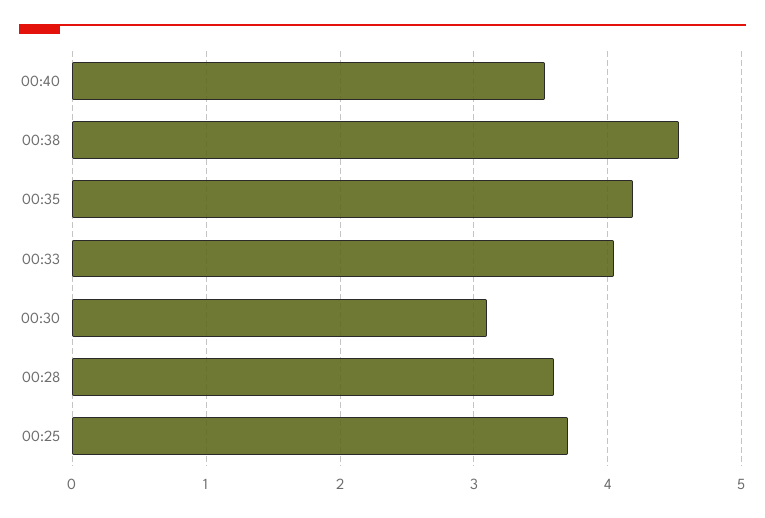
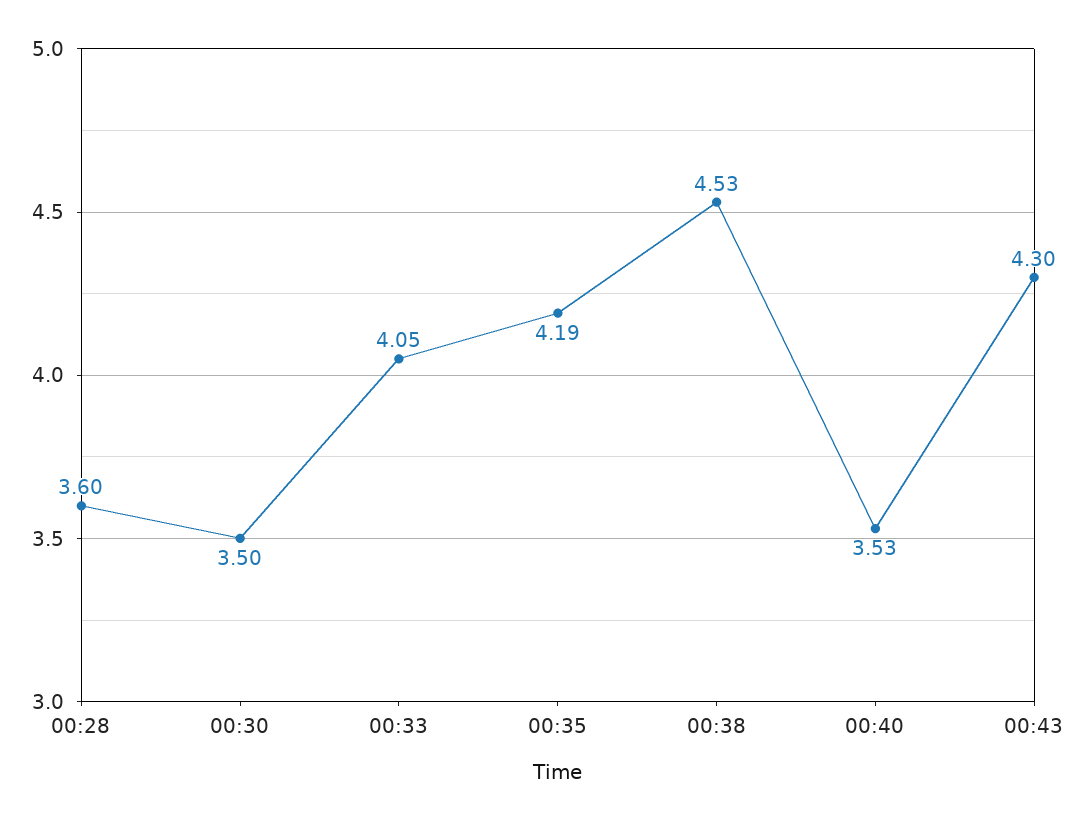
00:30: 3.1 -> 3.5
00:25: 3.7 -> none
00:43: none -> 4.3

